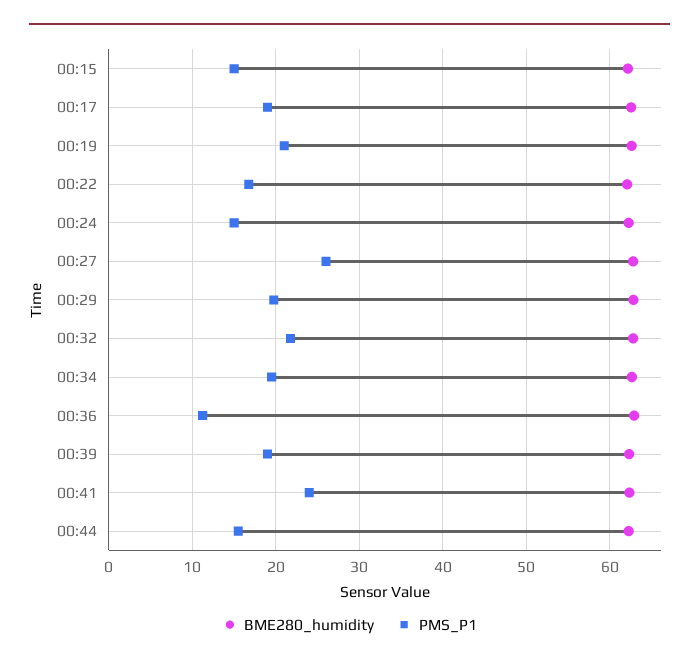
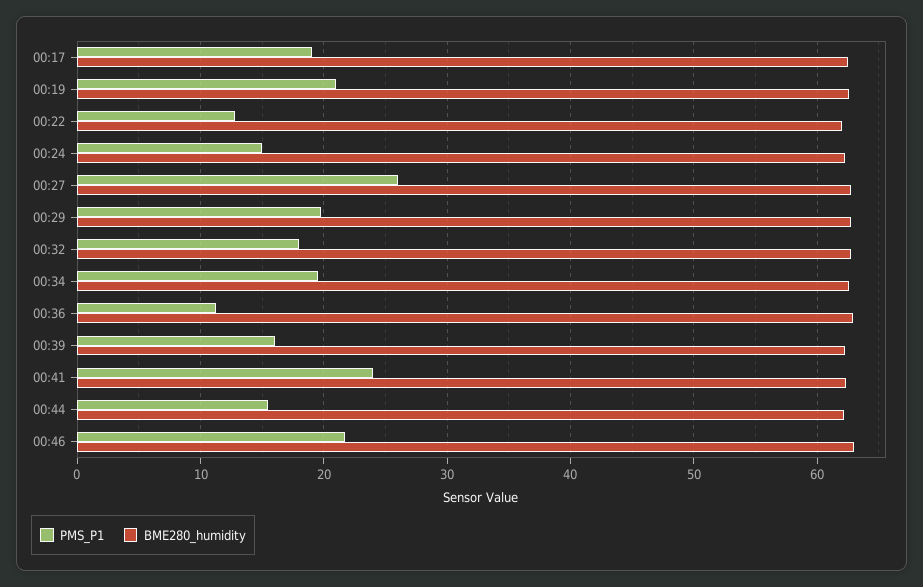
BME280_humidity, 00:15: 62 -> none
PMS_P1, 00:15: 15 -> none
PMS_P1, 00:22: 17 -> 13
PMS_P1, 00:32: 22 -> 18
PMS_P1, 00:39: 19 -> 16
PMS_P1, 00:46: none -> 22
BME280_humidity, 00:46: none -> 63

